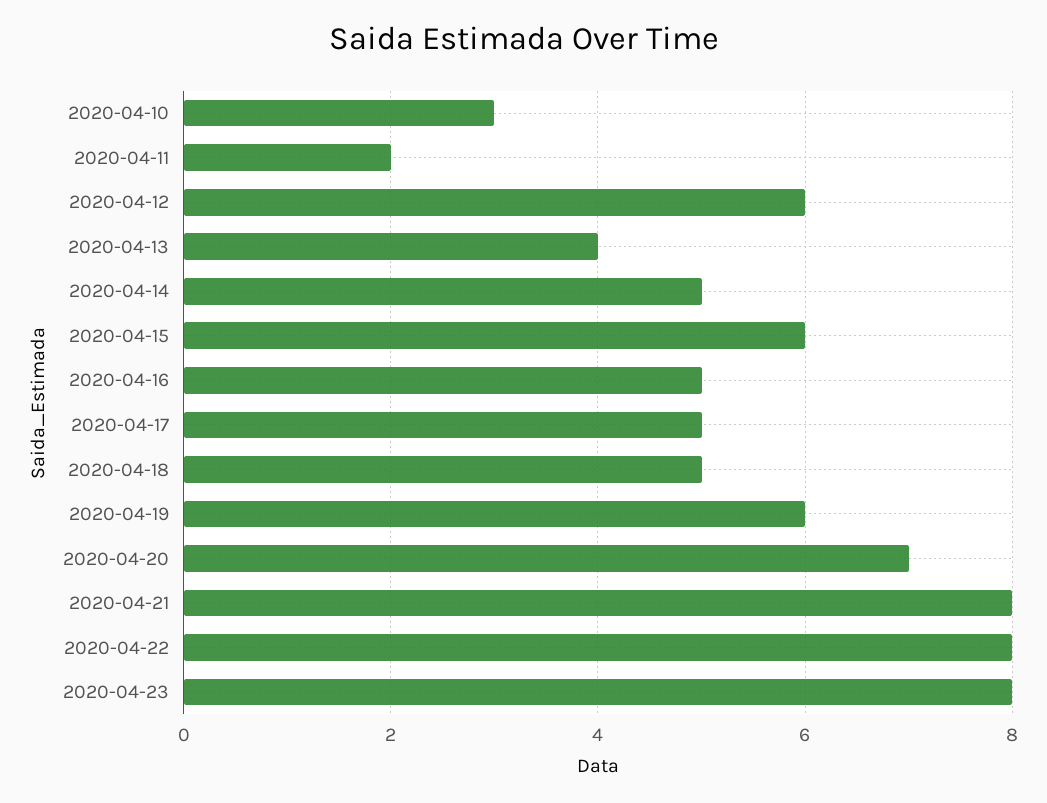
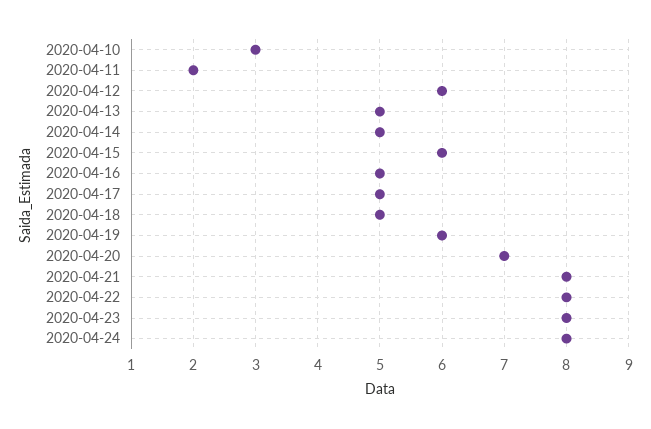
2020-04-13: 4 -> 5
2020-04-24: none -> 8

